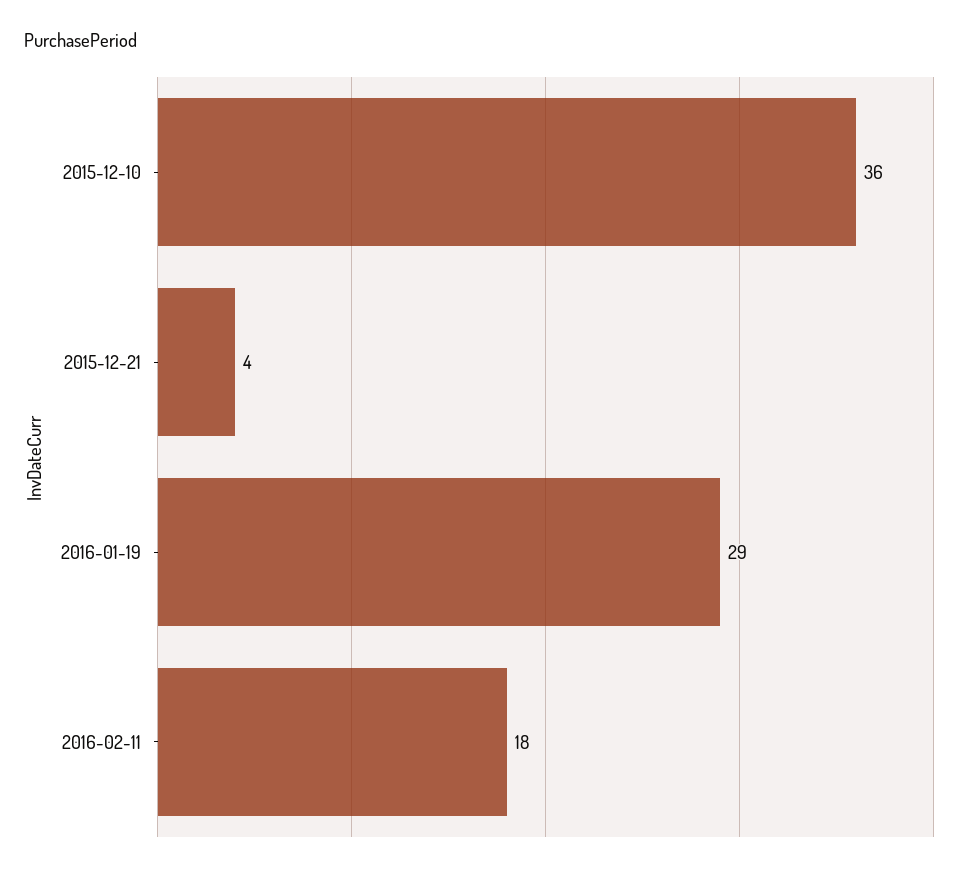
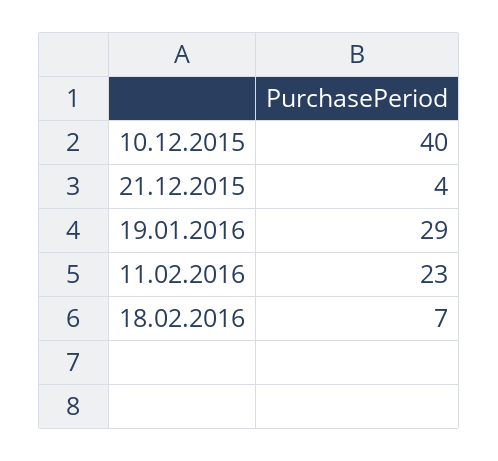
2015-12-10: 36 -> 40
2016-02-11: 18 -> 23
18.02.2016: none -> 7

